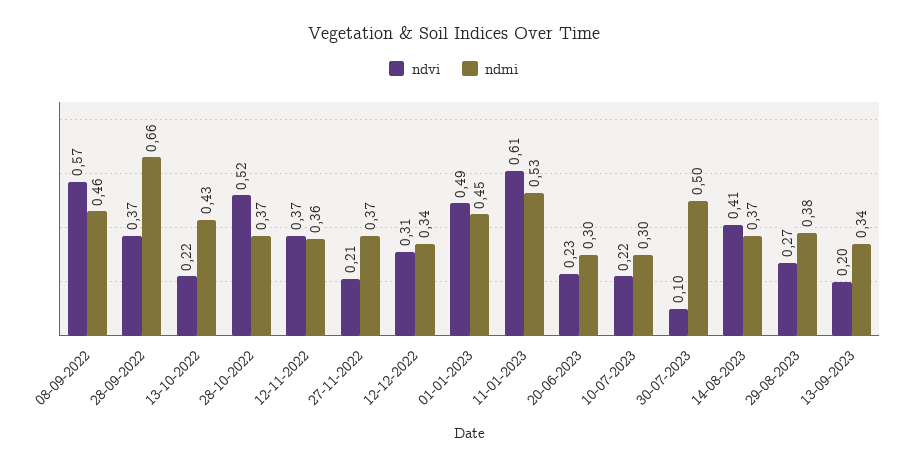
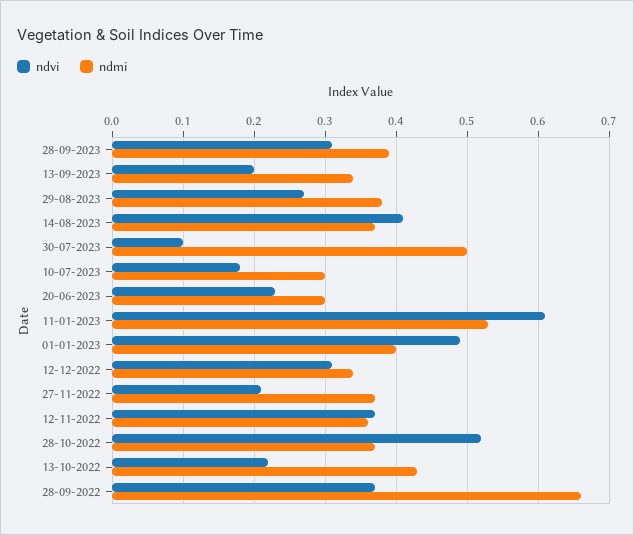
ndvi, 08-09-2022: 0.57 -> none
ndmi, 08-09-2022: 0.46 -> none
ndmi, 01-01-2023: 0.45 -> 0.4
ndvi, 10-07-2023: 0.22 -> 0.18
ndvi, 28-09-2023: none -> 0.31
ndmi, 28-09-2023: none -> 0.39

